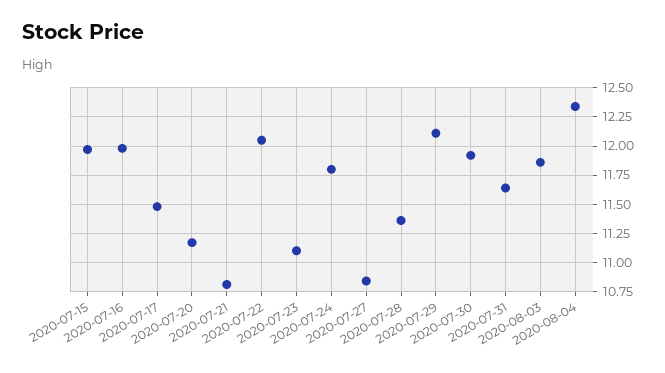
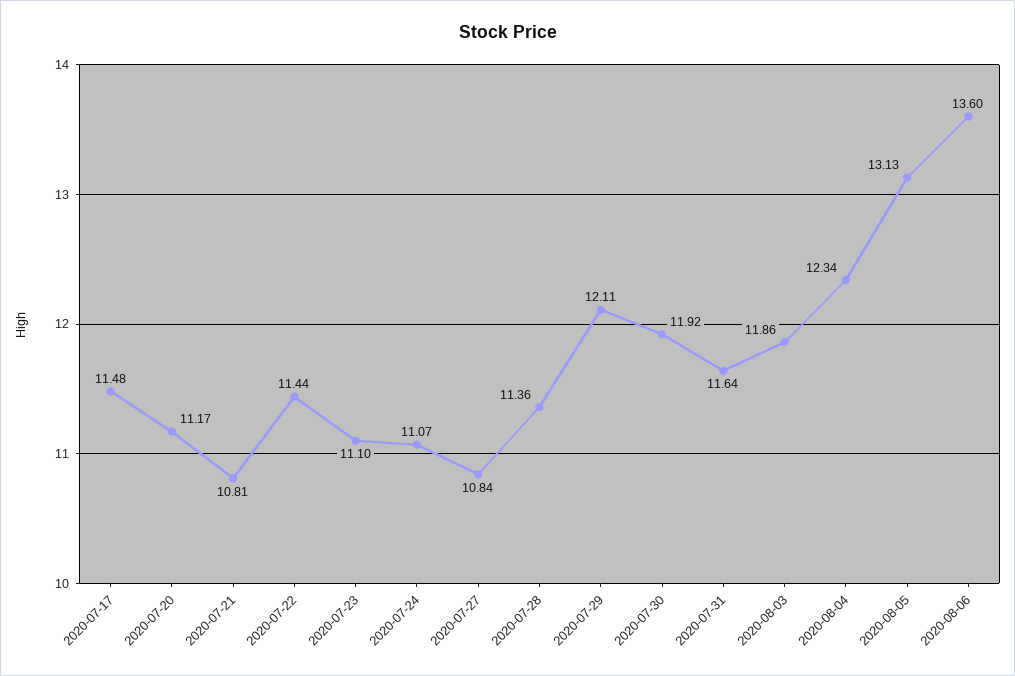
2020-07-15: 12 -> none
2020-07-16: 12 -> none
2020-07-22: 12 -> 11.44
2020-07-24: 11.75 -> 11.07
2020-08-05: none -> 13.13
2020-08-06: none -> 13.6

